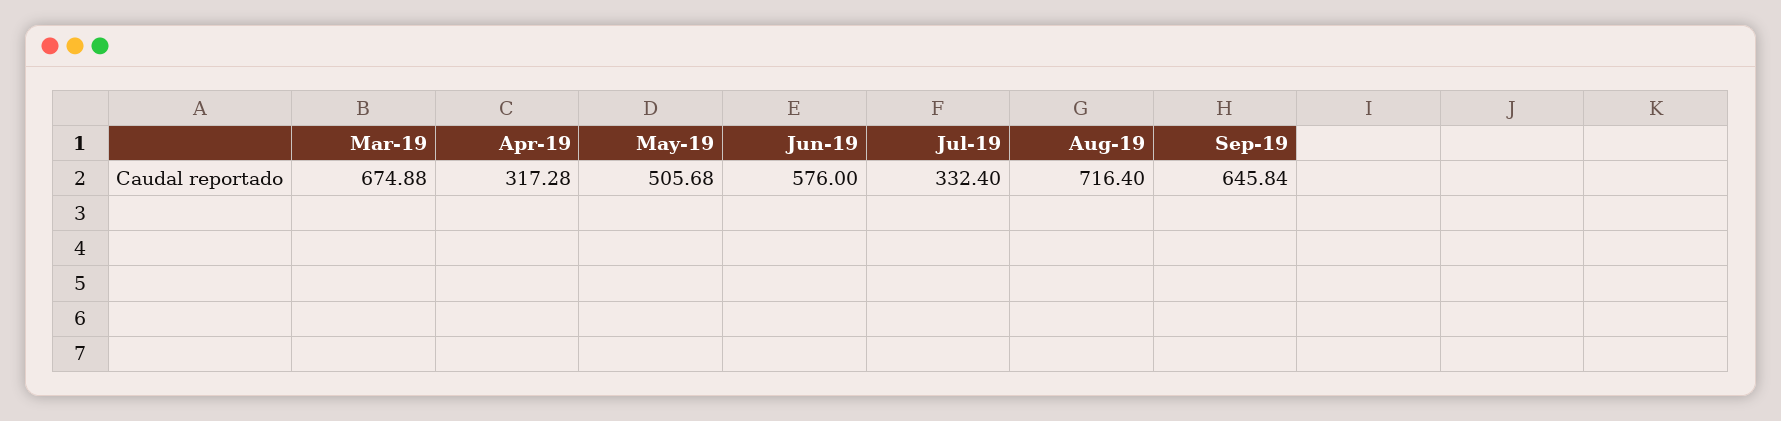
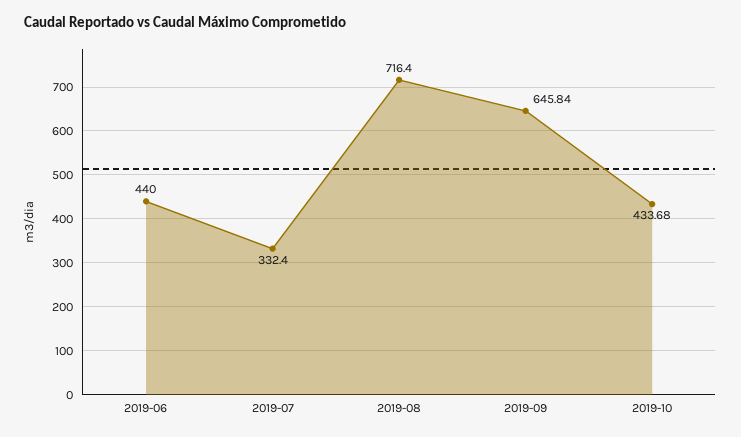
Mar-19: 674.88 -> none
Apr-19: 317.28 -> none
May-19: 505.68 -> none
Jun-19: 576 -> 440
2019-10: none -> 433.68

